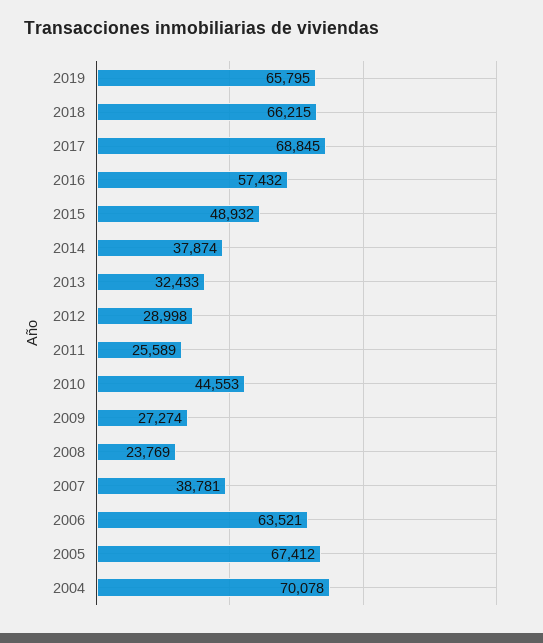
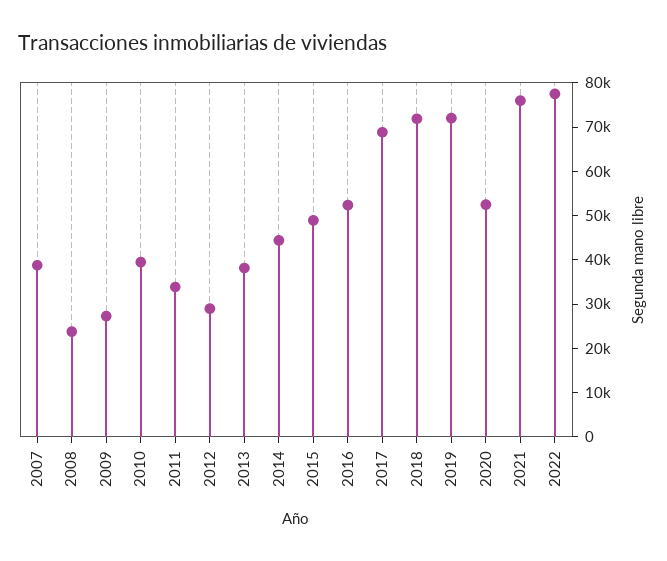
2019: 65795 -> 72000
2018: 66215 -> 72000
2016: 57432 -> 52000
2014: 37874 -> 44000
2013: 32433 -> 38000
2011: 25589 -> 34000
2010: 44553 -> 40000
2006: 63521 -> none
2005: 67412 -> none
2004: 70078 -> none
2020: none -> 52000
2021: none -> 76000
2022: none -> 78000

